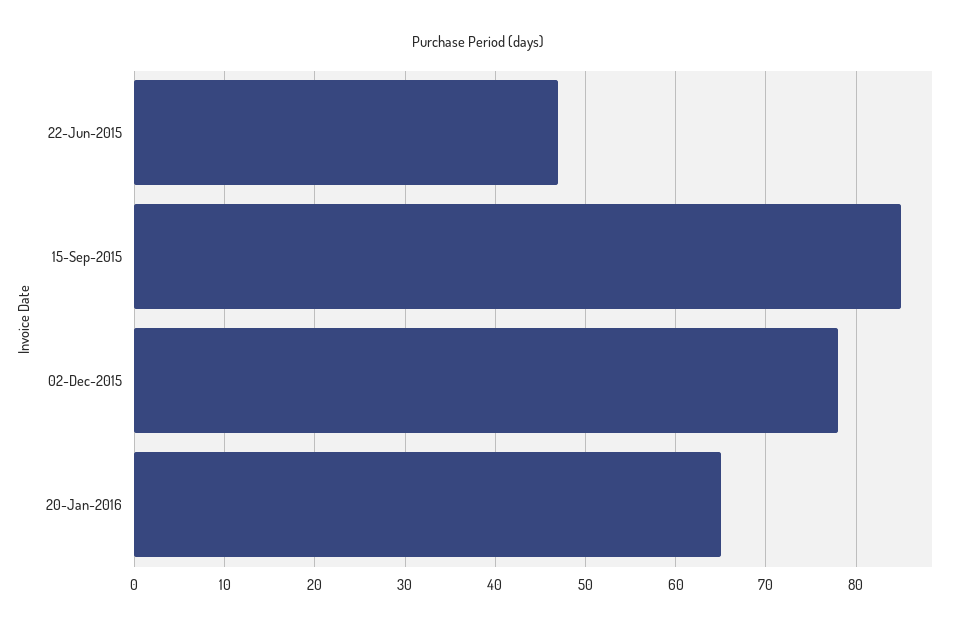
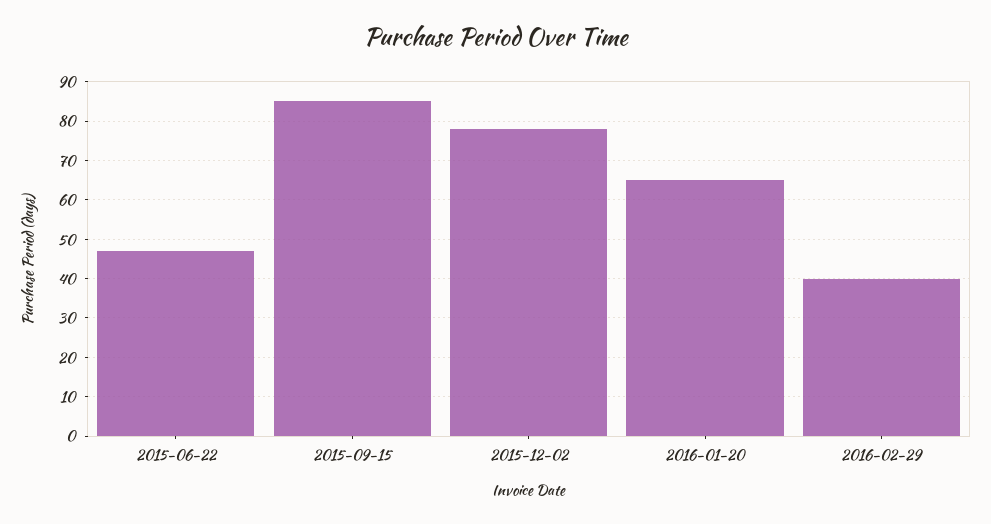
2016-02-29: none -> 40

